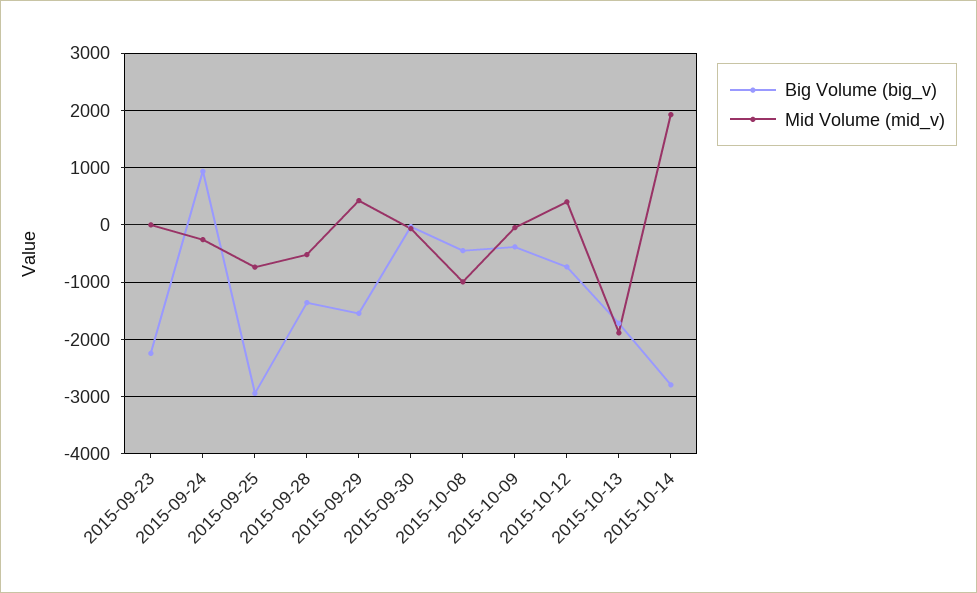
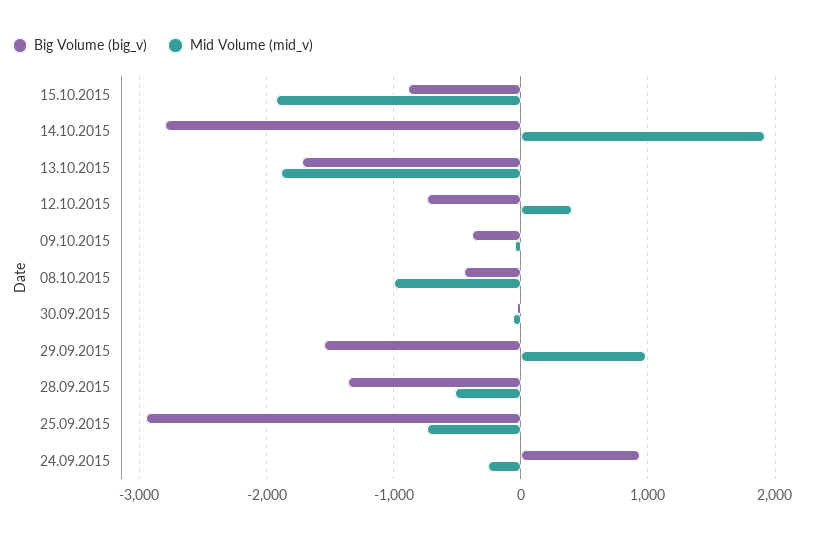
Big Volume (big_v), 2015-09-23: -2200 -> none
Mid Volume (mid_v), 2015-09-23: 0 -> none
Mid Volume (mid_v), 2015-09-29: 400 -> 1000
Big Volume (big_v), 15.10.2015: none -> -900
Mid Volume (mid_v), 15.10.2015: none -> -1900

